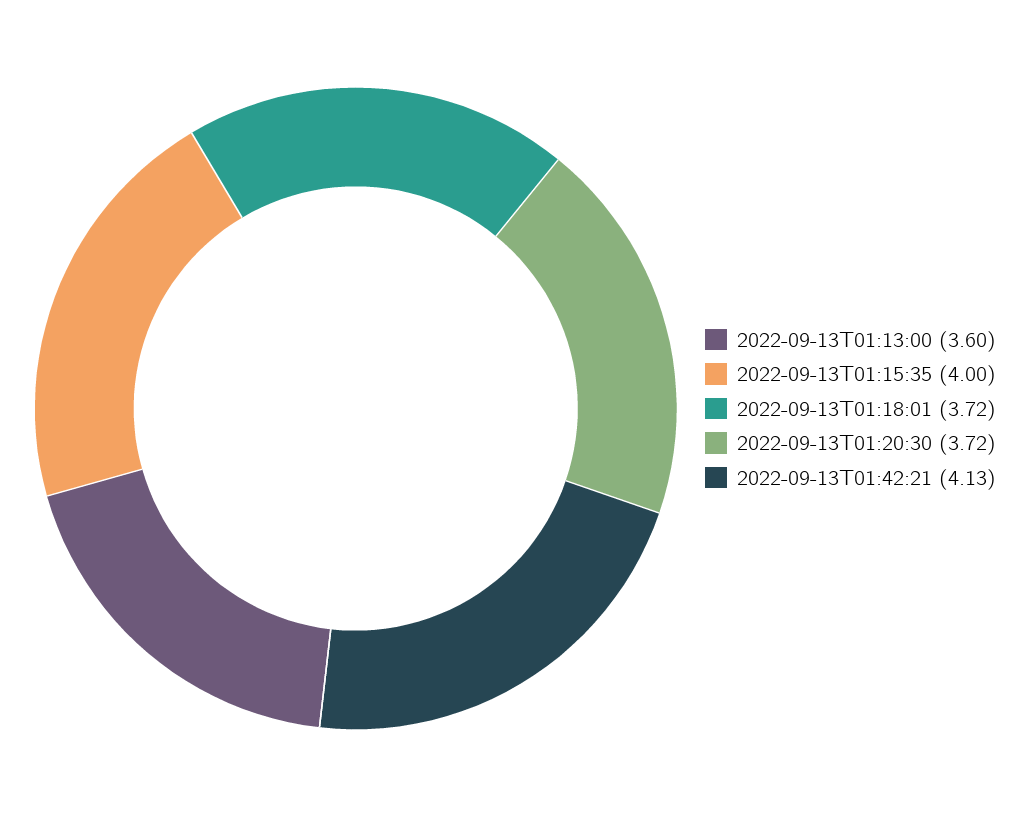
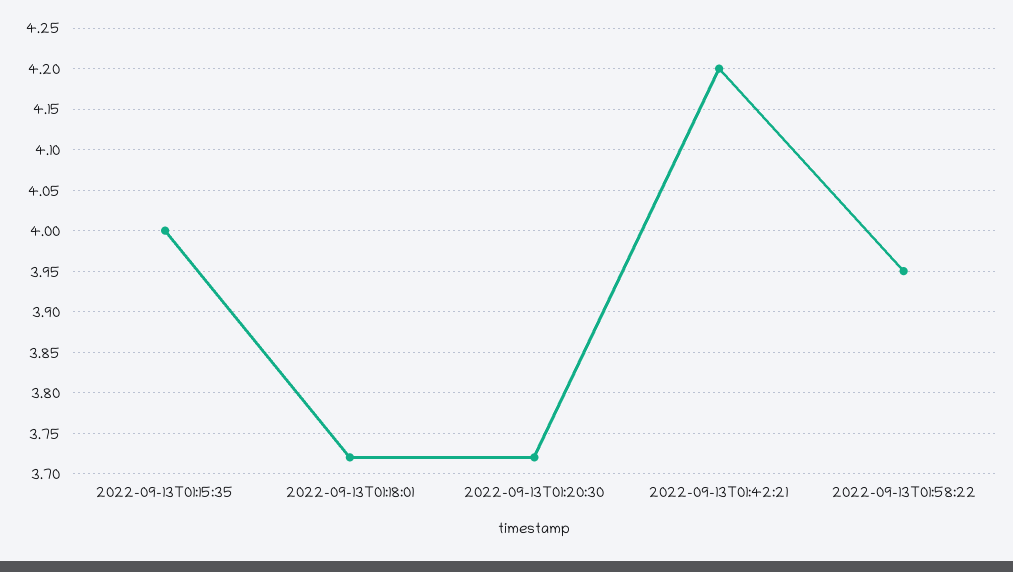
2022-09-13T01:13:00: 3.6 -> none
2022-09-13T01:42:21: 4.13 -> 4.2
2022-09-13T01:58:22: none -> 3.95

